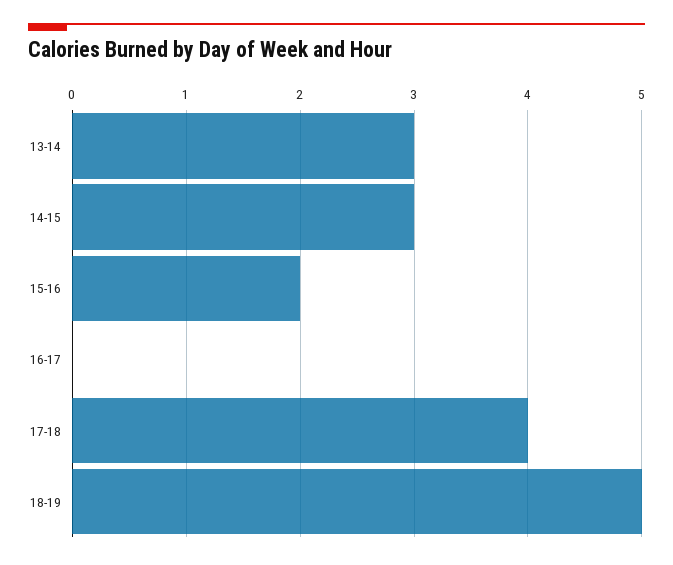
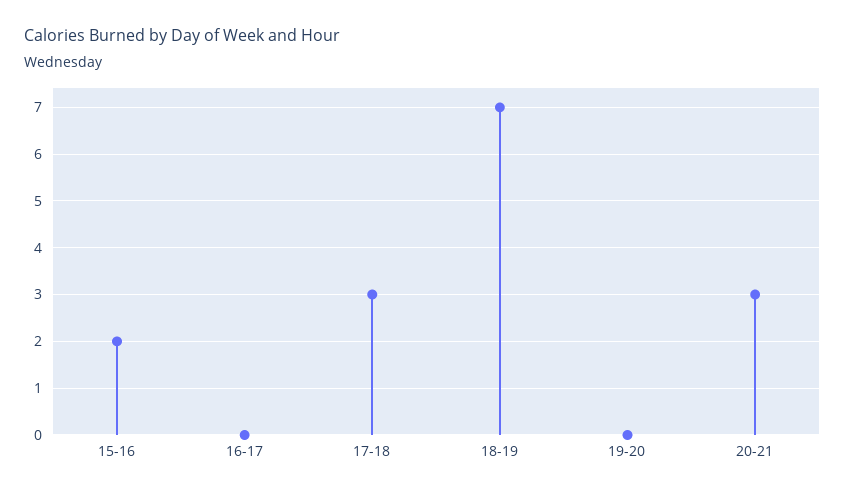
13-14: 3 -> none
14-15: 3 -> none
17-18: 4 -> 3
18-19: 5 -> 7
19-20: none -> 0
20-21: none -> 3

